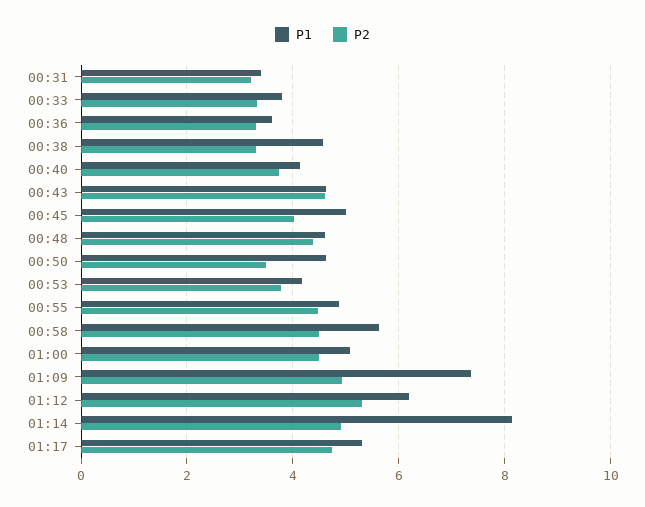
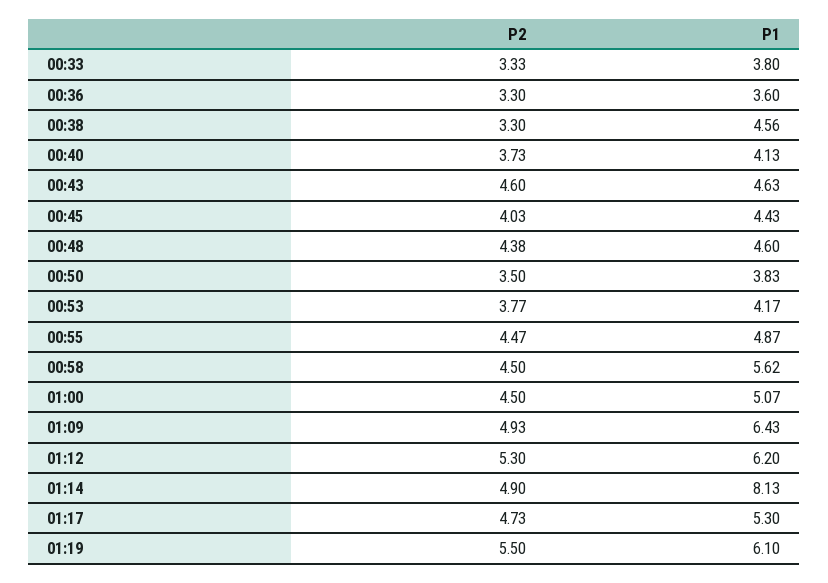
P1, 00:31: 3.4 -> none
P2, 00:31: 3.2 -> none
P1, 00:45: 5 -> 4.43
P1, 00:50: 4.6 -> 3.83
P1, 01:09: 7.4 -> 6.43
P2, 01:19: none -> 5.5
P1, 01:19: none -> 6.1

